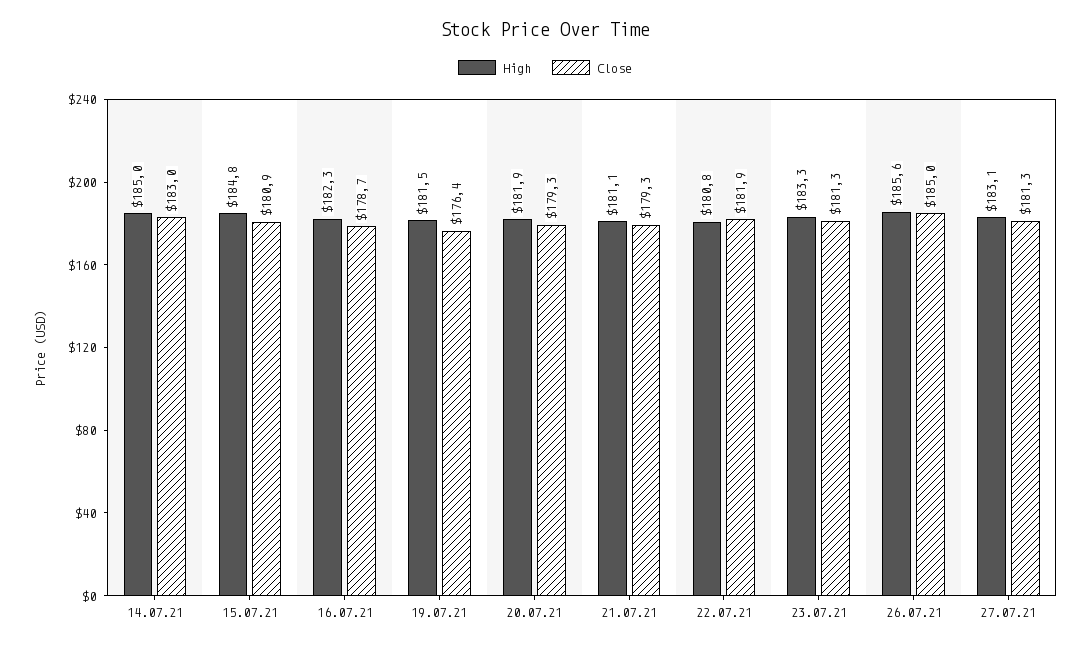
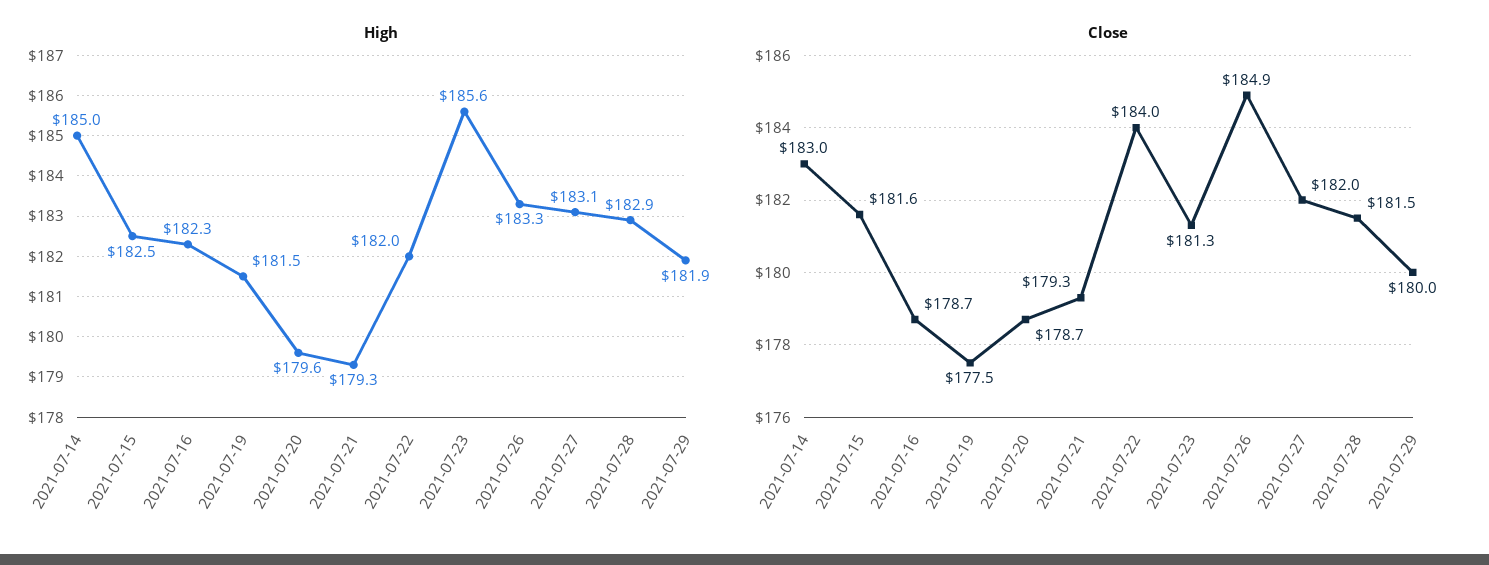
High, 15.07.21: 184.8 -> 182.5
Close, 15.07.21: 180.9 -> 181.6
Close, 19.07.21: 176.4 -> 177.5
High, 20.07.21: 181.9 -> 179.6
Close, 20.07.21: 179.3 -> 178.7
High, 21.07.21: 181.1 -> 179.3
High, 22.07.21: 180.8 -> 182
Close, 22.07.21: 181.9 -> 184
High, 23.07.21: 183.3 -> 185.6
High, 26.07.21: 185.6 -> 183.3
Close, 26.07.21: 185 -> 184.9
Close, 27.07.21: 181.3 -> 182
High, 2021-07-28: none -> 182.9
High, 2021-07-29: none -> 181.9
Close, 2021-07-28: none -> 181.5
Close, 2021-07-29: none -> 180

